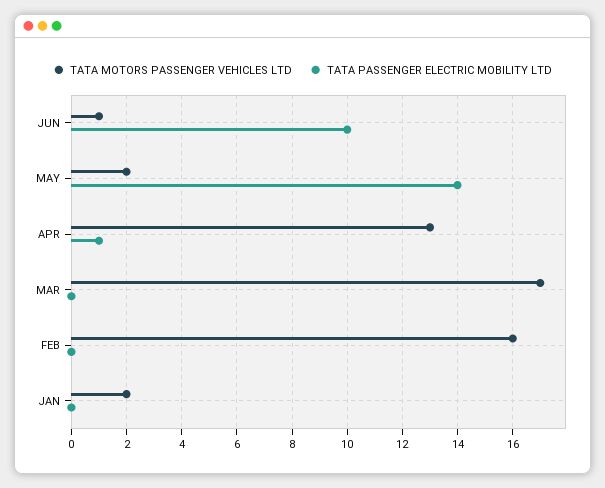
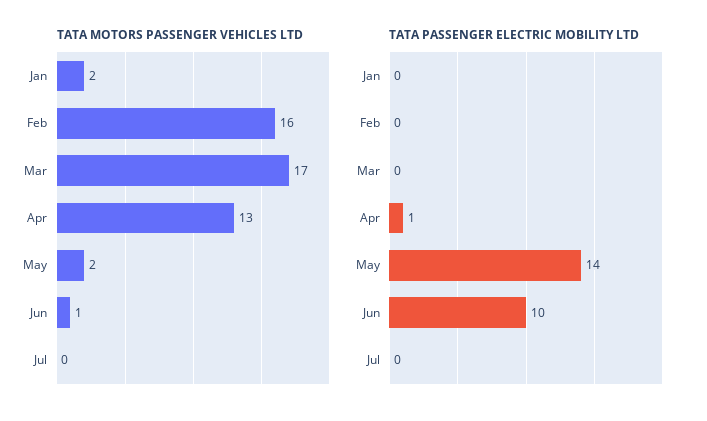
TATA MOTORS PASSENGER VEHICLES LTD, Jul: none -> 0
TATA PASSENGER ELECTRIC MOBILITY LTD, Jul: none -> 0

